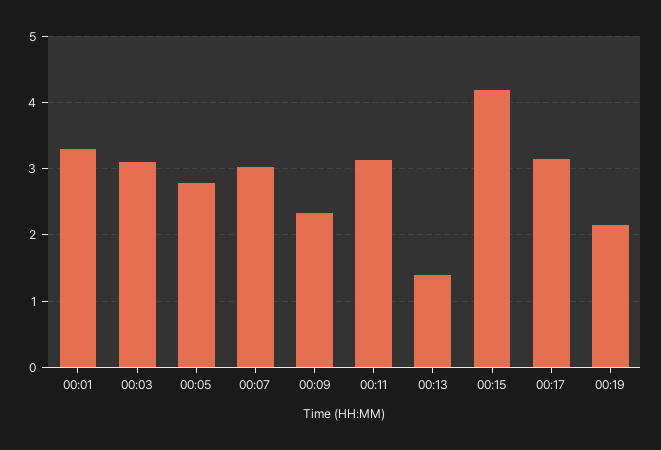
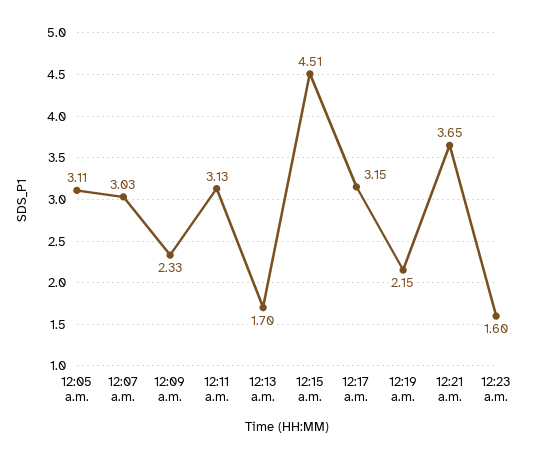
00:01: 3.3 -> none
00:03: 3.1 -> none
00:05: 2.8 -> 3.11
00:13: 1.4 -> 1.7
00:15: 4.2 -> 4.51
12:21 a.m.: none -> 3.65
12:23 a.m.: none -> 1.6

